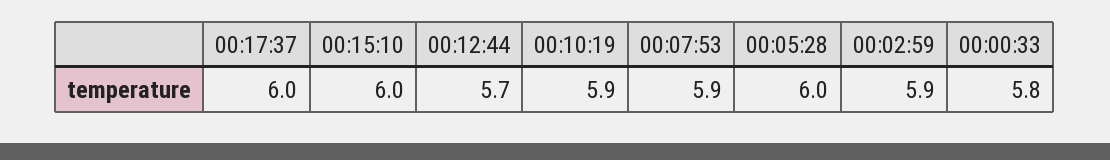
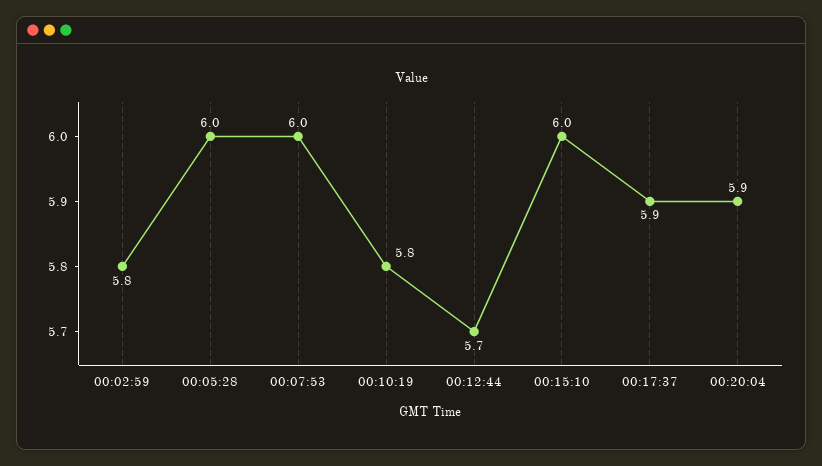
00:17:37: 6 -> 5.9
00:10:19: 5.9 -> 5.8
00:07:53: 5.9 -> 6
00:02:59: 5.9 -> 5.8
00:00:33: 5.8 -> none
00:20:04: none -> 5.9

